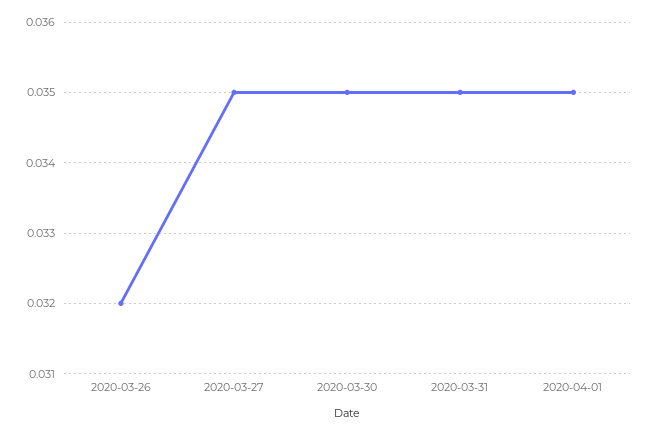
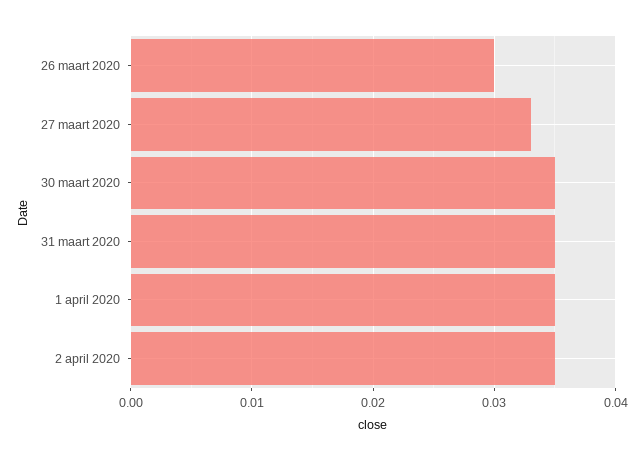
2020-03-26: 0.032 -> 0.03
2020-03-27: 0.035 -> 0.033
2 april 2020: none -> 0.035

